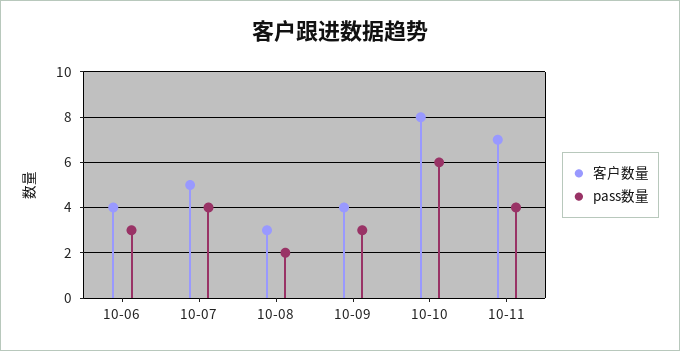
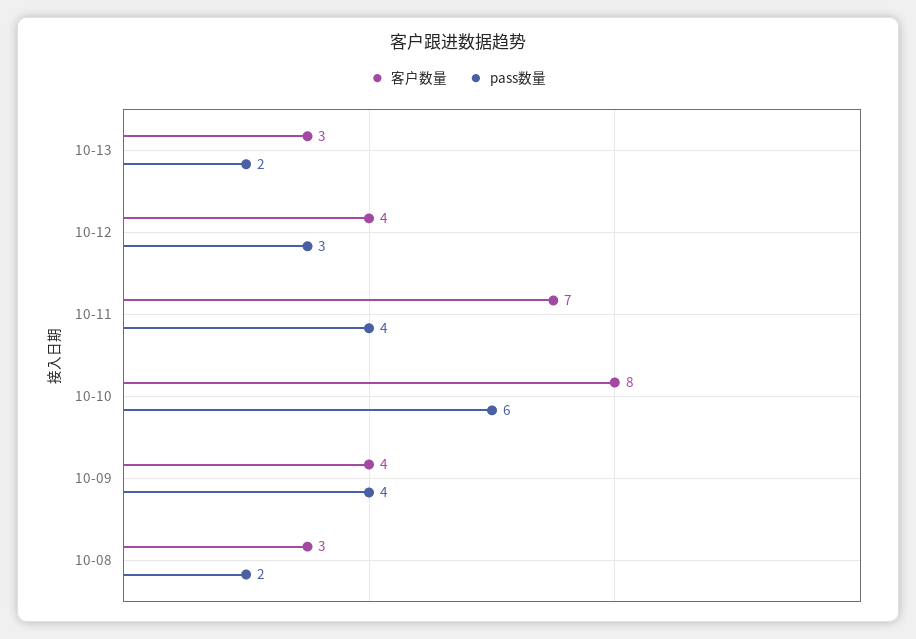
客户数量, 10-06: 4 -> none
pass数量, 10-06: 3 -> none
客户数量, 10-07: 5 -> none
pass数量, 10-07: 4 -> none
pass数量, 10-09: 3 -> 4
客户数量, 10-13: none -> 3
pass数量, 10-13: none -> 2
客户数量, 10-12: none -> 4
pass数量, 10-12: none -> 3

